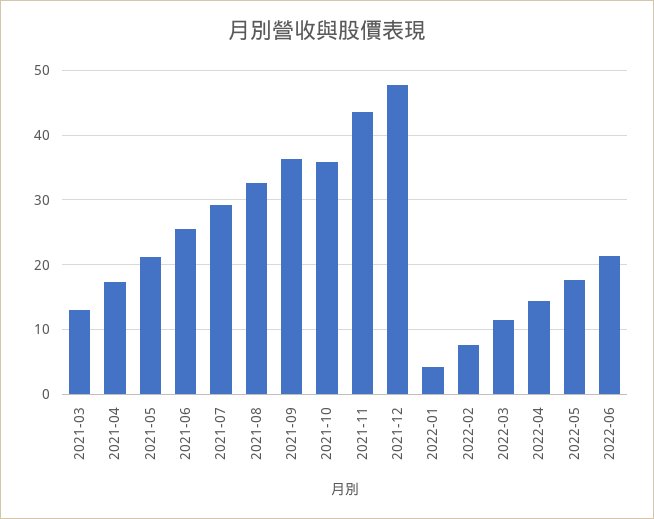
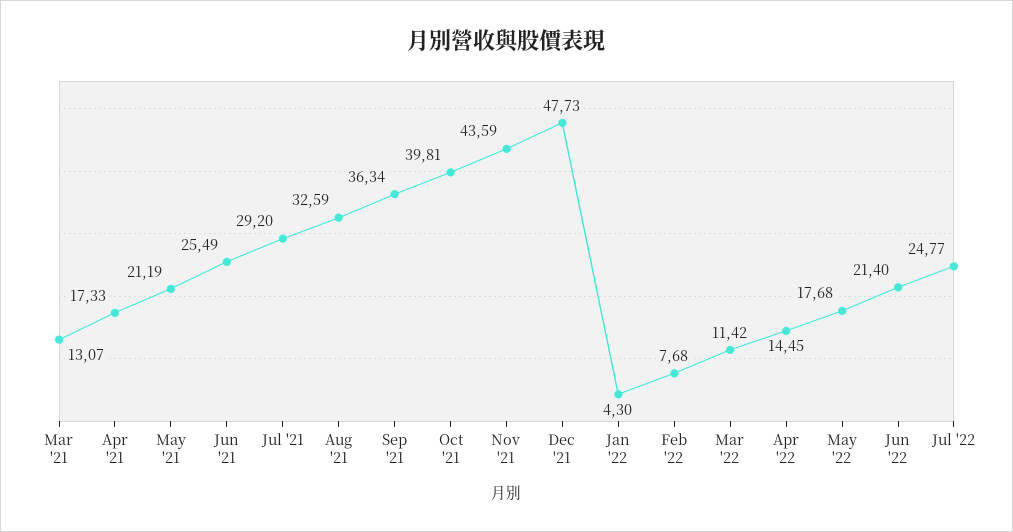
2021-10: 36 -> 39.81
Jul '22: none -> 24.77

